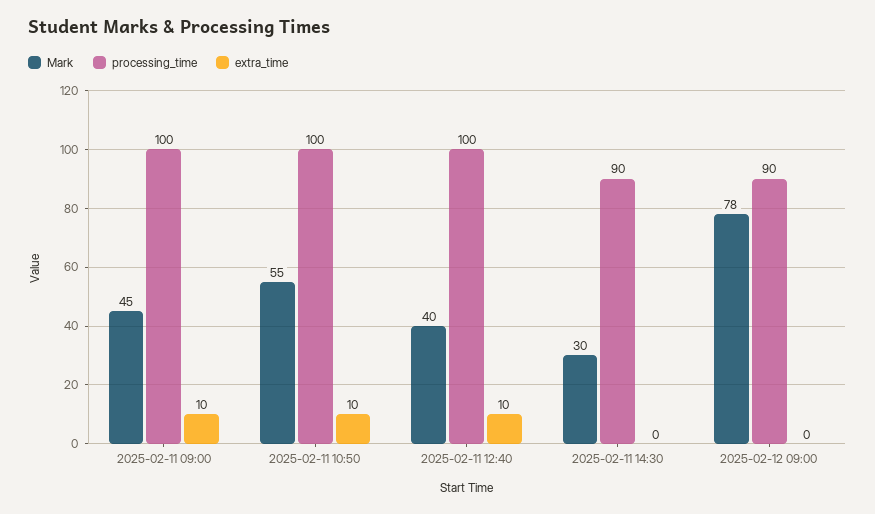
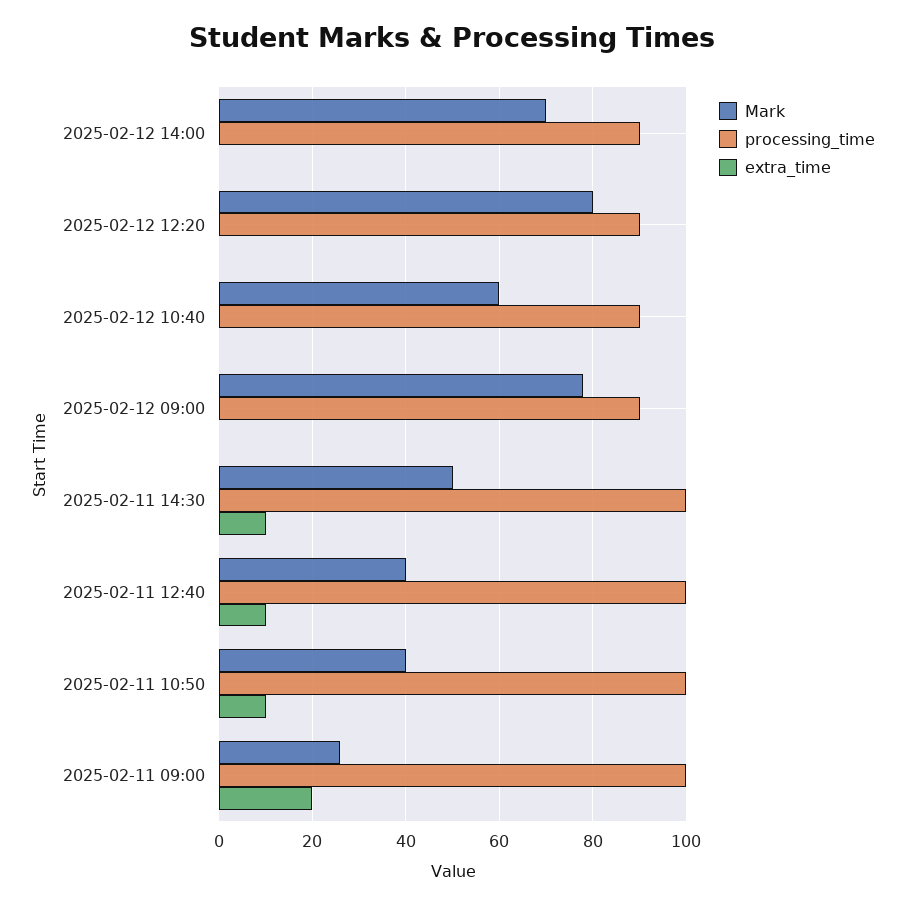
Mark, 2025-02-11 09:00: 45 -> 25
extra_time, 2025-02-11 09:00: 10 -> 20
Mark, 2025-02-11 10:50: 55 -> 40
Mark, 2025-02-11 14:30: 30 -> 50
processing_time, 2025-02-11 14:30: 90 -> 100
extra_time, 2025-02-11 14:30: 0 -> 10
Mark, 2025-02-12 14:00: none -> 70
processing_time, 2025-02-12 14:00: none -> 90
extra_time, 2025-02-12 14:00: none -> 0
Mark, 2025-02-12 12:20: none -> 80
processing_time, 2025-02-12 12:20: none -> 90
extra_time, 2025-02-12 12:20: none -> 0
Mark, 2025-02-12 10:40: none -> 60
processing_time, 2025-02-12 10:40: none -> 90
extra_time, 2025-02-12 10:40: none -> 0

